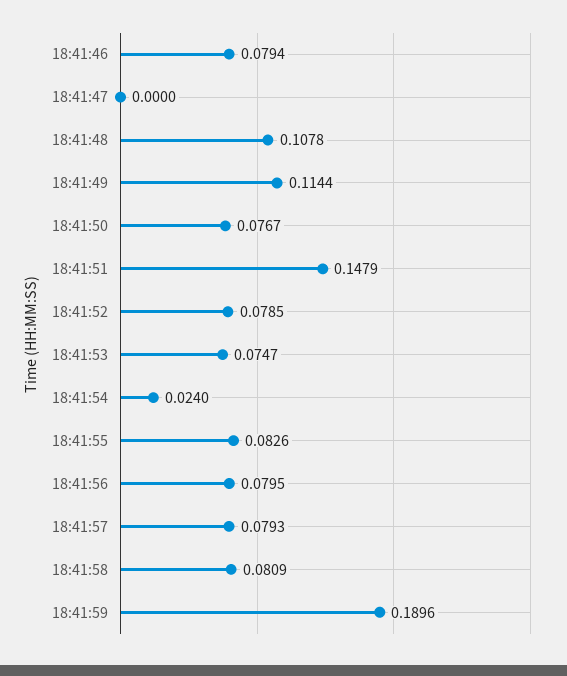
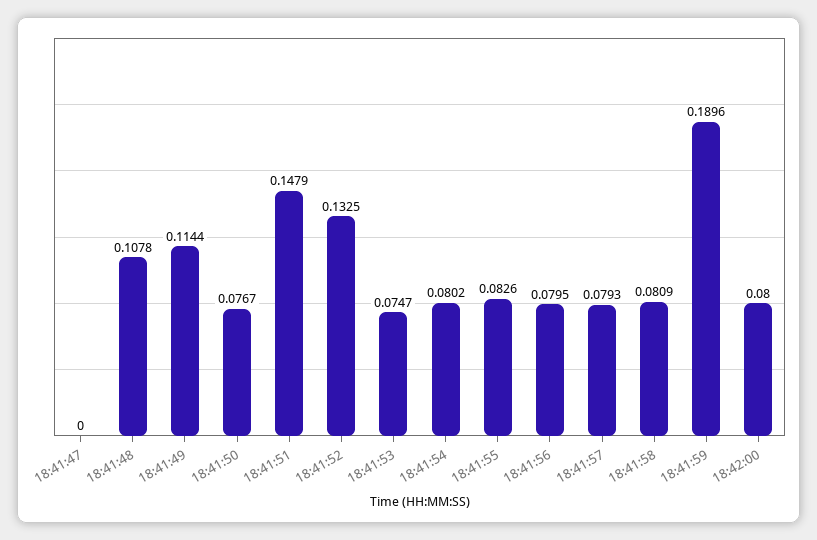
18:41:46: 0.0794 -> none
18:41:52: 0.0785 -> 0.1325
18:41:54: 0.024 -> 0.0802
18:42:00: none -> 0.08

